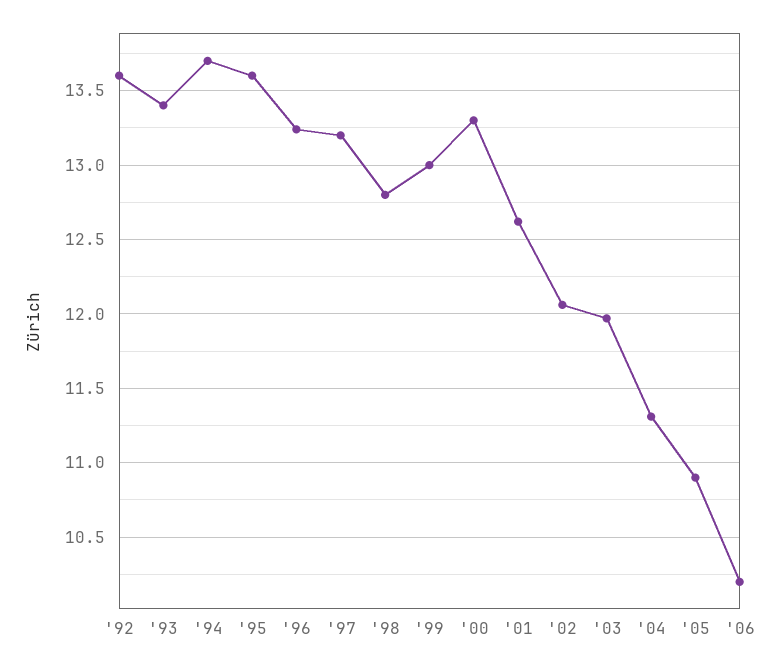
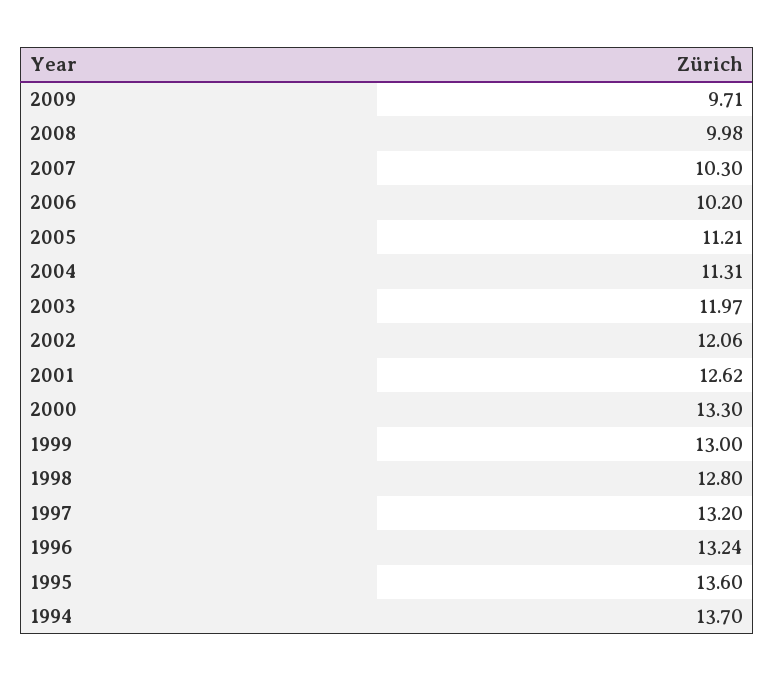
'92: 13.6 -> none
'93: 13.4 -> none
'05: 10.9 -> 11.21
2009: none -> 9.71
2008: none -> 9.98
2007: none -> 10.3

